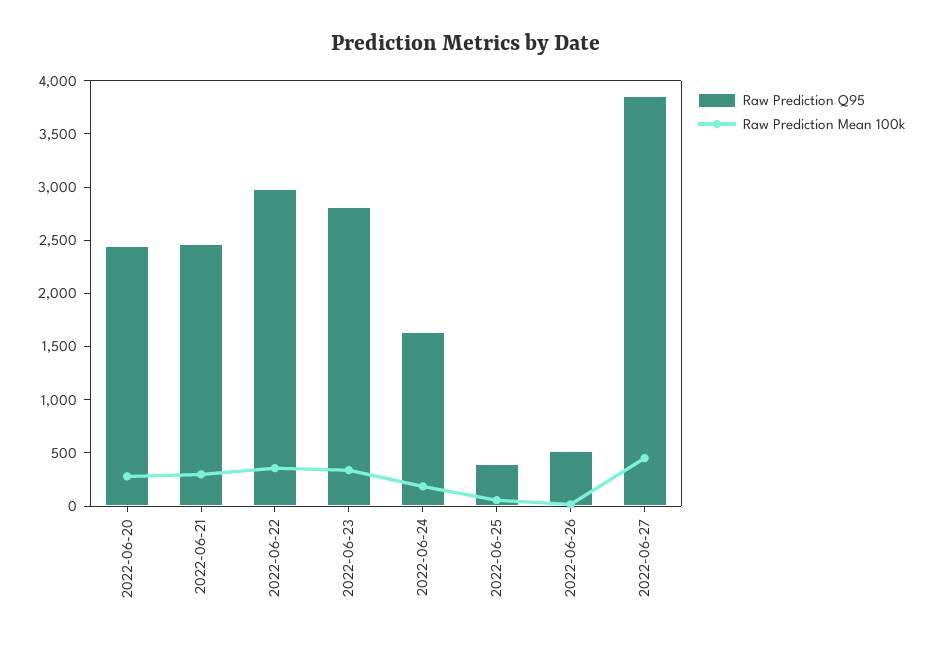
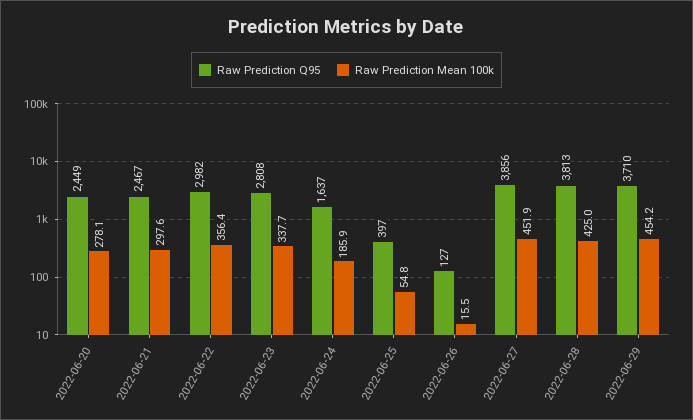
Raw Prediction Q95, 2022-06-26: 500 -> 127
Raw Prediction Q95, 2022-06-28: none -> 3813
Raw Prediction Mean 100k, 2022-06-28: none -> 425
Raw Prediction Q95, 2022-06-29: none -> 3710
Raw Prediction Mean 100k, 2022-06-29: none -> 454.2

